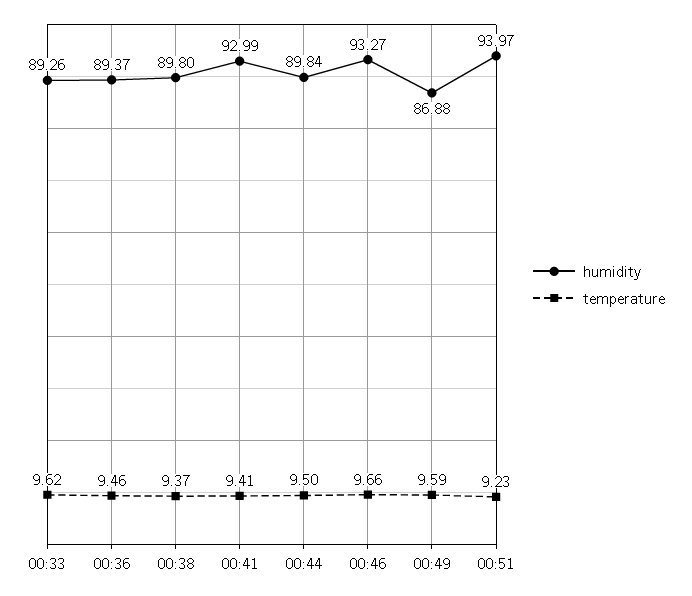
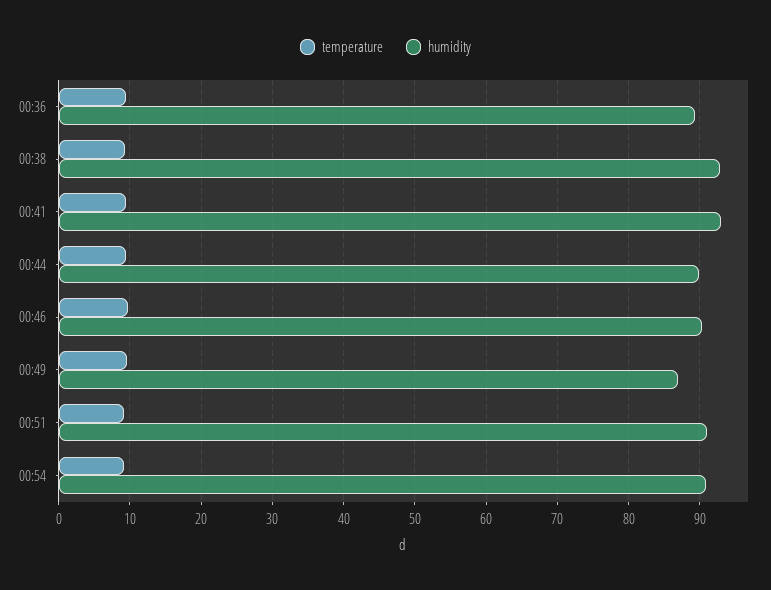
humidity, 00:33: 89.26 -> none
temperature, 00:33: 9.62 -> none
humidity, 00:38: 89.8 -> 93
humidity, 00:46: 93.27 -> 90
humidity, 00:51: 93.97 -> 91
temperature, 00:54: none -> 9
humidity, 00:54: none -> 91

